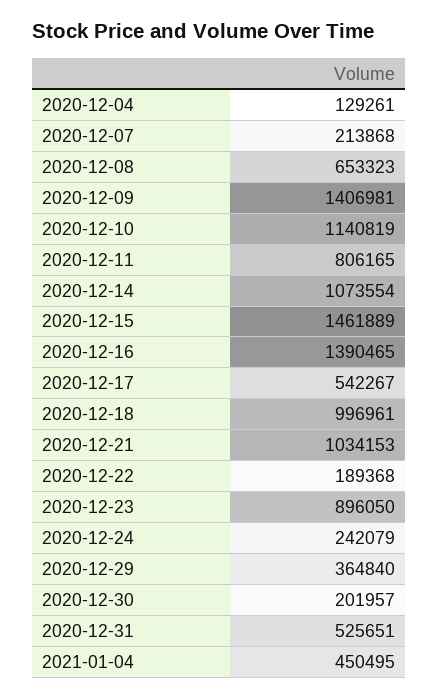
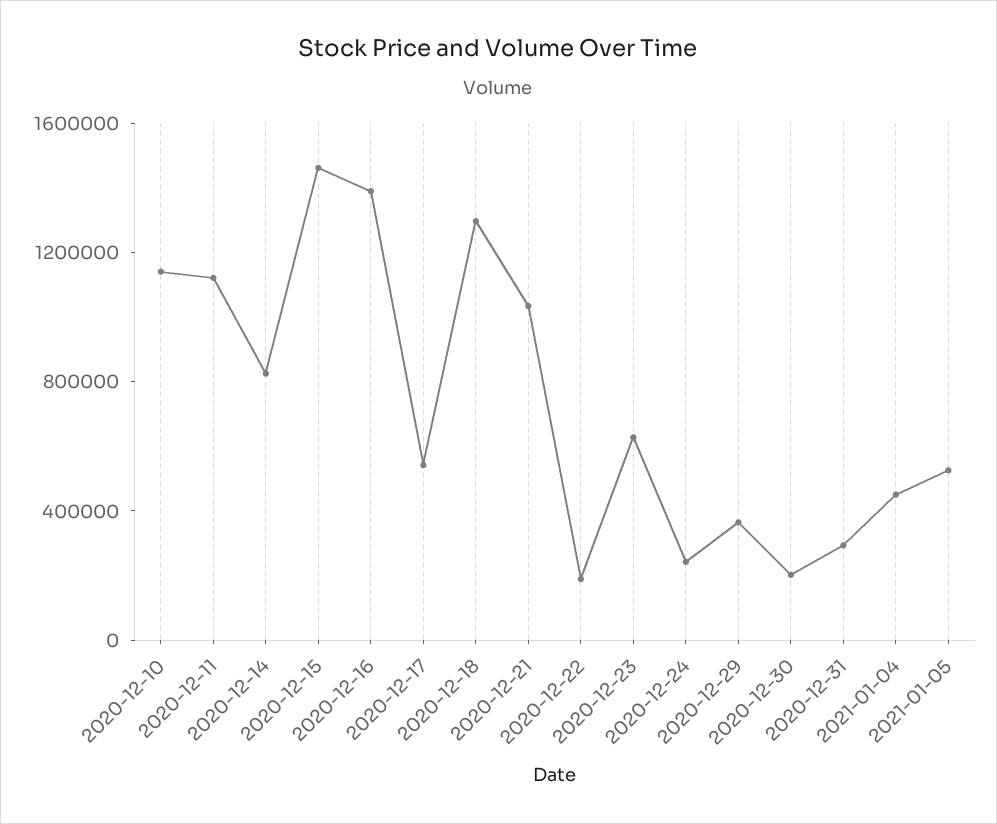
2020-12-04: 129261 -> none
2020-12-07: 213868 -> none
2020-12-08: 653323 -> none
2020-12-09: 1406981 -> none
2020-12-11: 806165 -> 1100000
2020-12-14: 1073554 -> 800000
2020-12-18: 996961 -> 1300000
2020-12-23: 896050 -> 600000
2020-12-31: 525651 -> 300000
2021-01-05: none -> 500000

